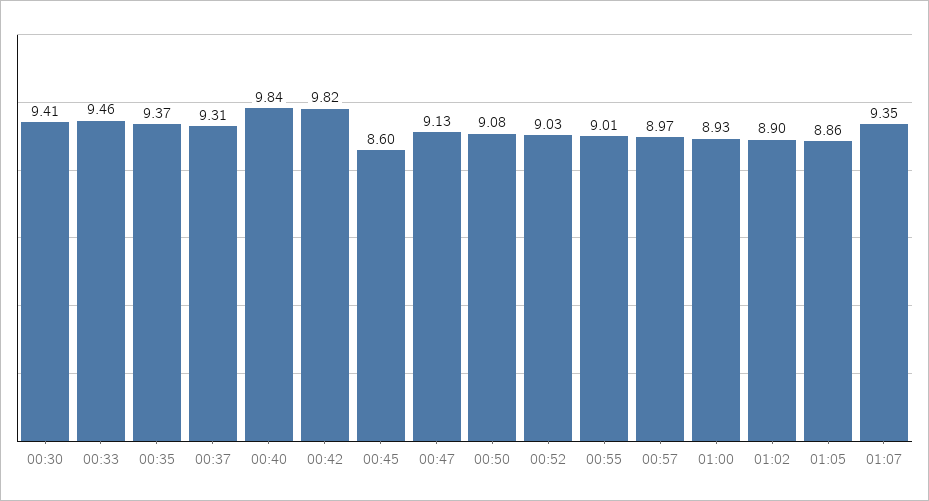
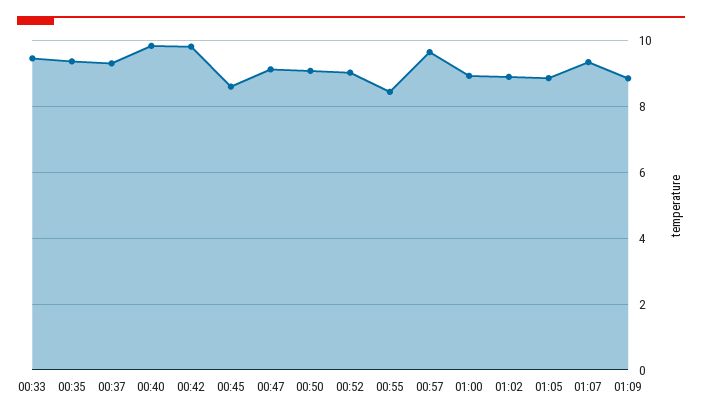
00:30: 9.41 -> none
00:55: 9.01 -> 8.4
00:57: 8.97 -> 9.6
01:09: none -> 8.8

